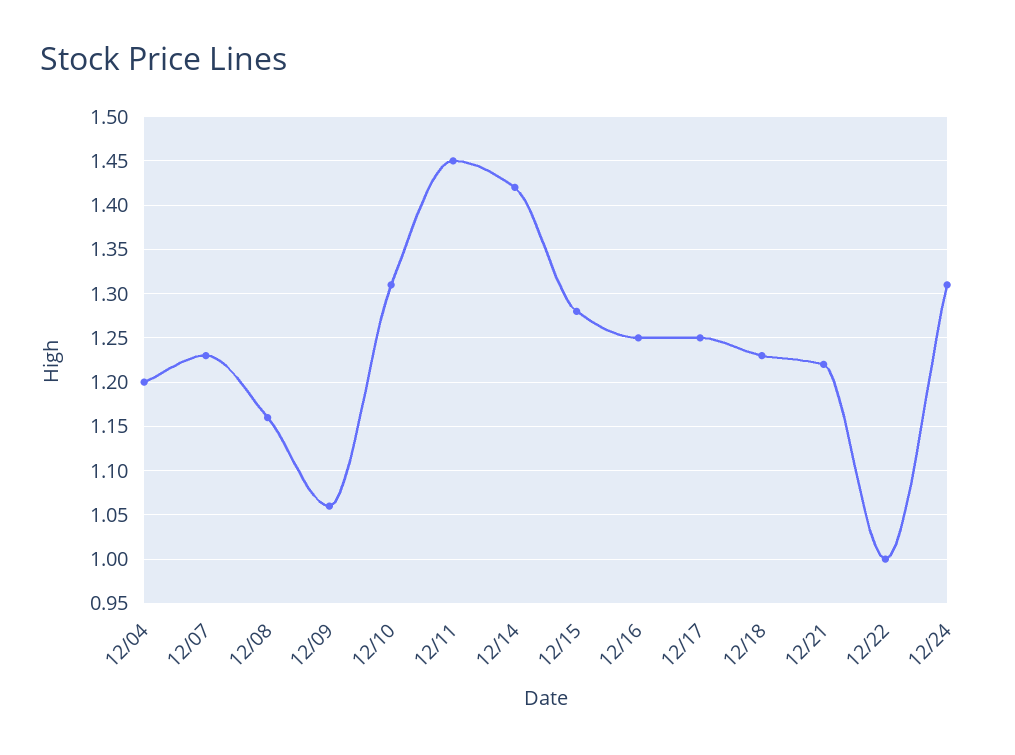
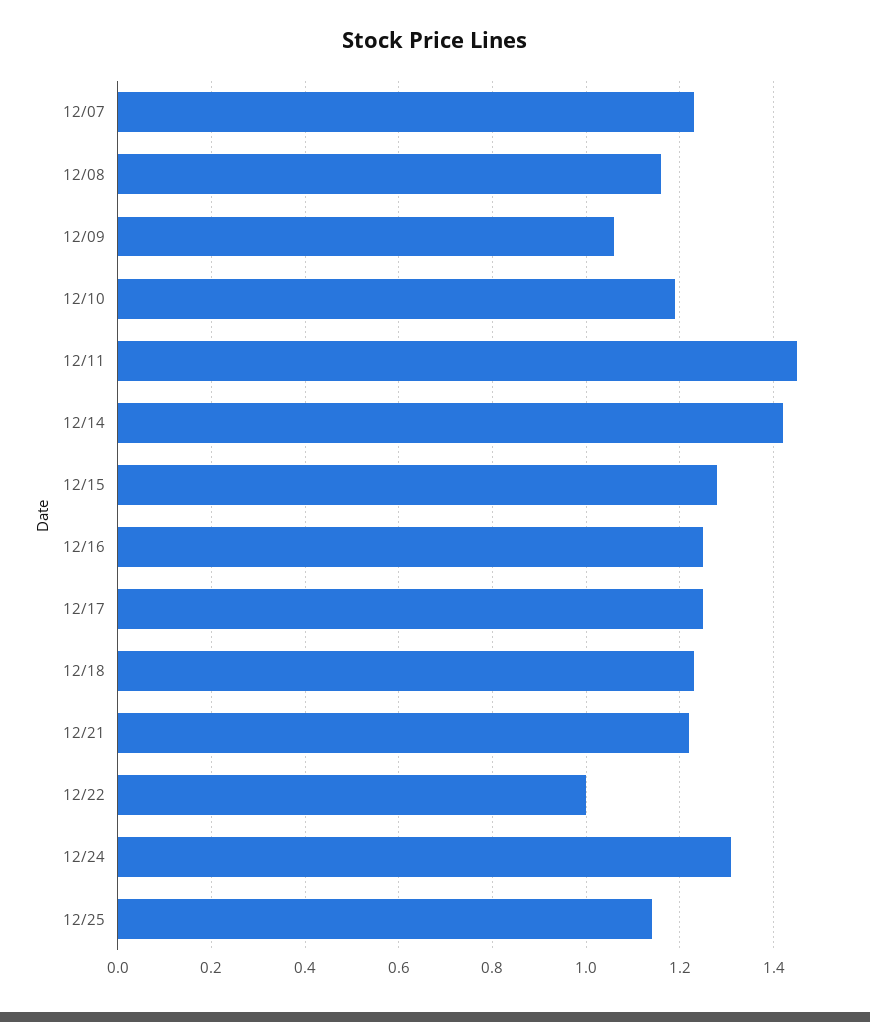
12/04: 1.2 -> none
12/10: 1.31 -> 1.2
12/25: none -> 1.15

